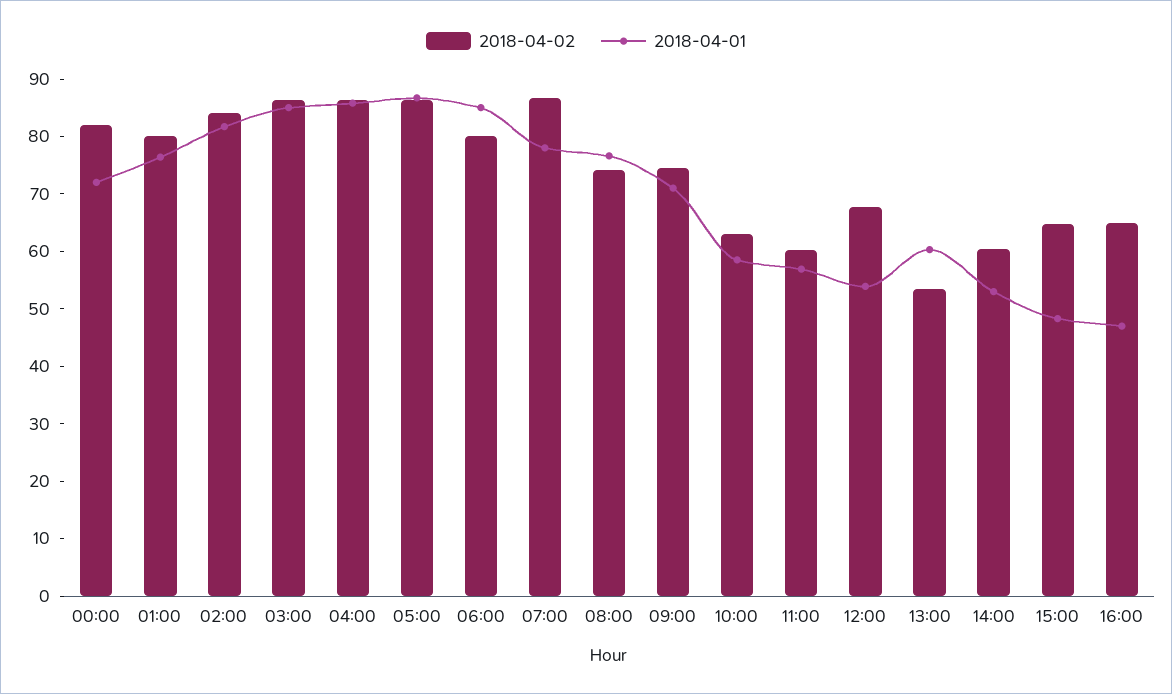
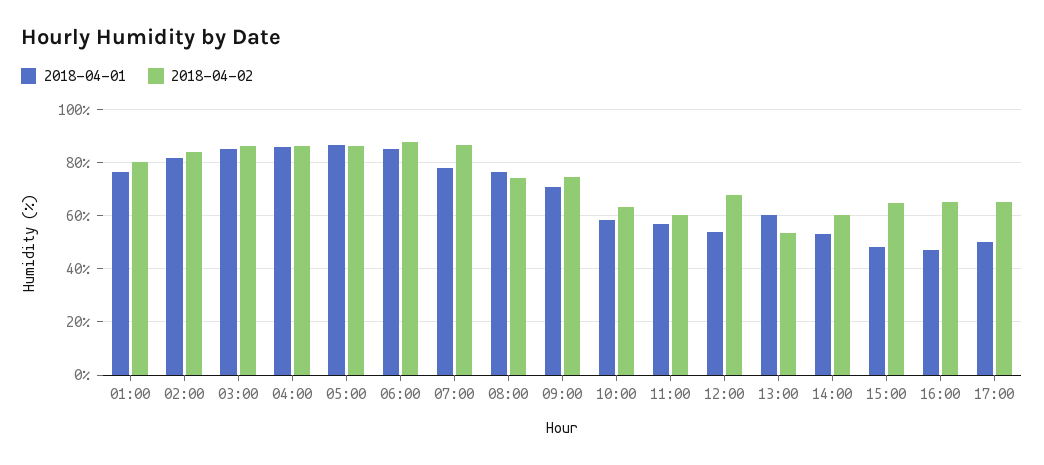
2018-04-02, 00:00: 82 -> none
2018-04-01, 00:00: 72 -> none
2018-04-02, 06:00: 80 -> 87.5
2018-04-01, 17:00: none -> 50
2018-04-02, 17:00: none -> 65

